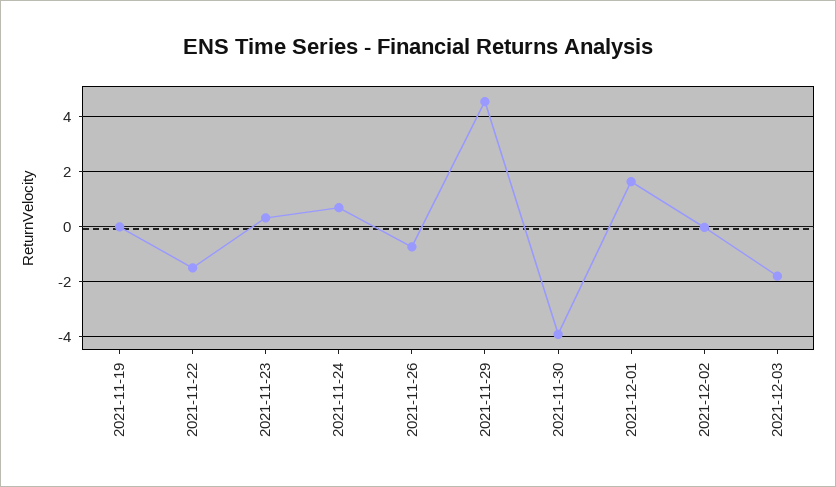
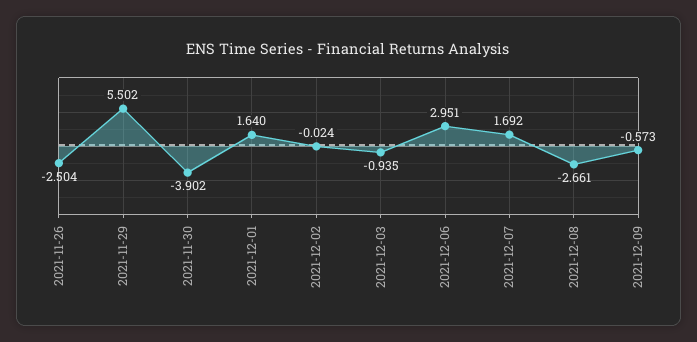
2021-11-19: 0 -> none
2021-11-22: -1.5 -> none
2021-11-23: 0.25 -> none
2021-11-24: 0.75 -> none
2021-11-26: -0.75 -> -2.504
2021-11-29: 4.5 -> 5.502
2021-12-03: -1.75 -> -0.935
2021-12-06: none -> 2.951
2021-12-07: none -> 1.692
2021-12-08: none -> -2.661
2021-12-09: none -> -0.573

